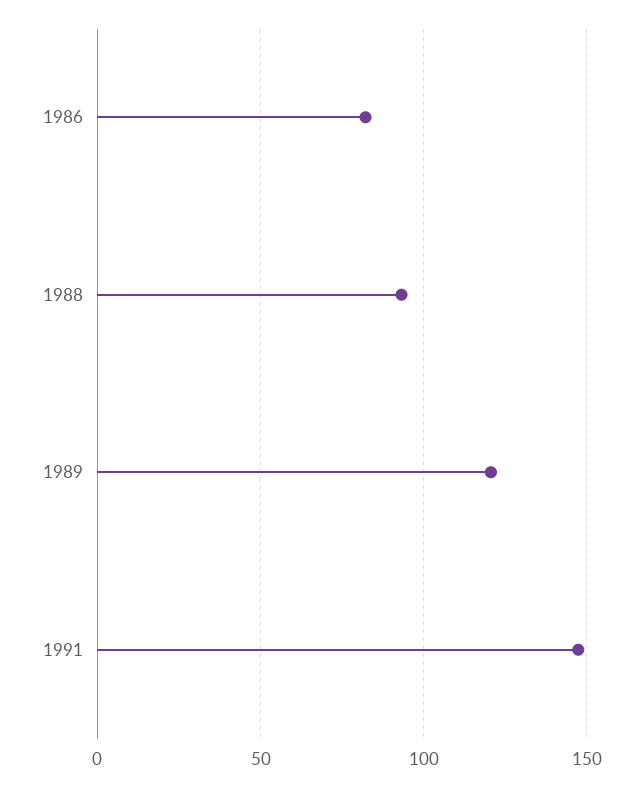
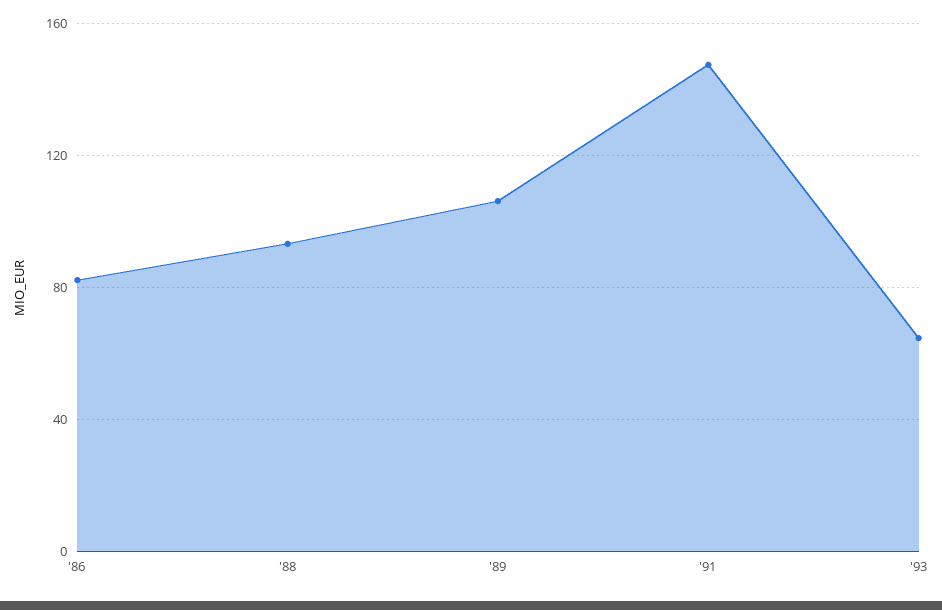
1989: 120 -> 105
'93: none -> 65

